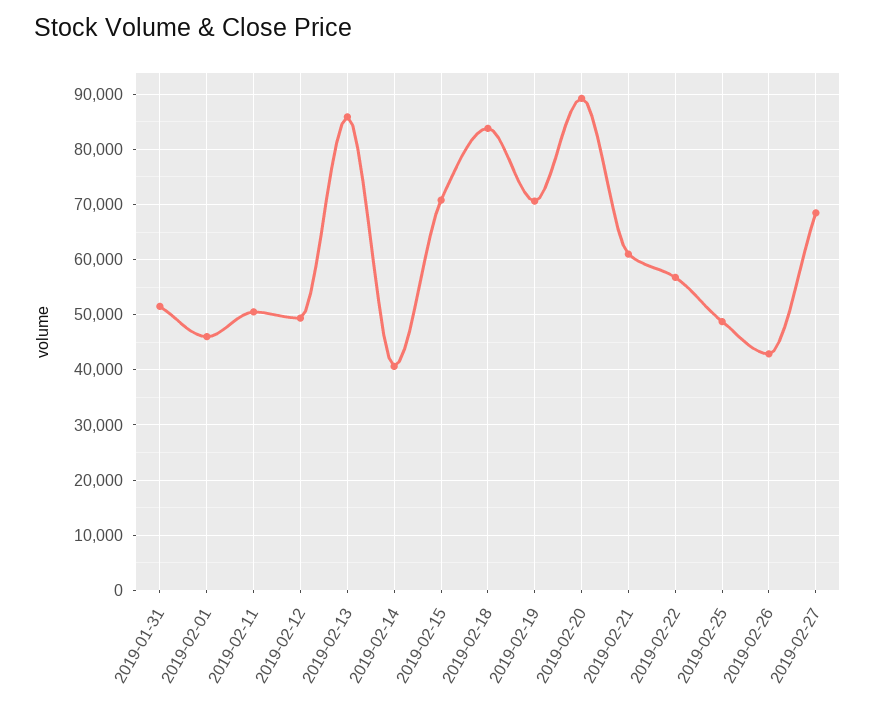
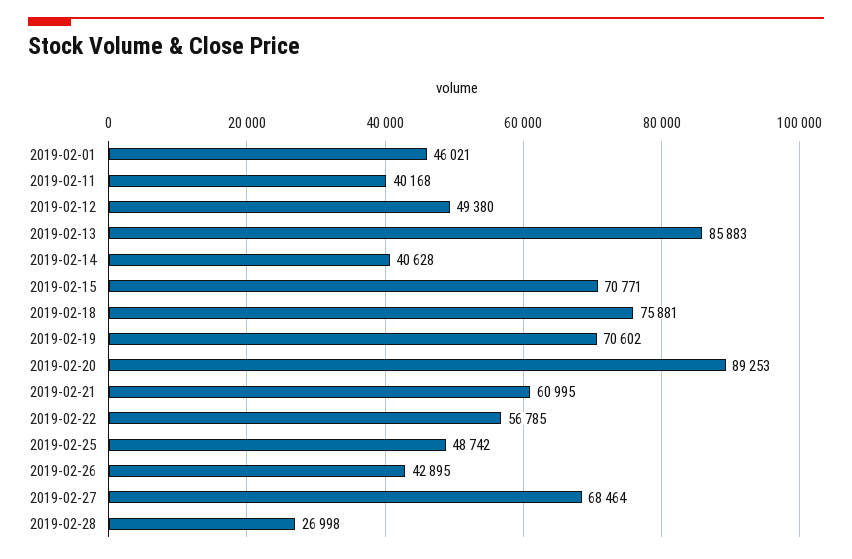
2019-01-31: 52000 -> none
2019-02-11: 50000 -> 40168
2019-02-18: 84000 -> 75881
2019-02-28: none -> 26998

